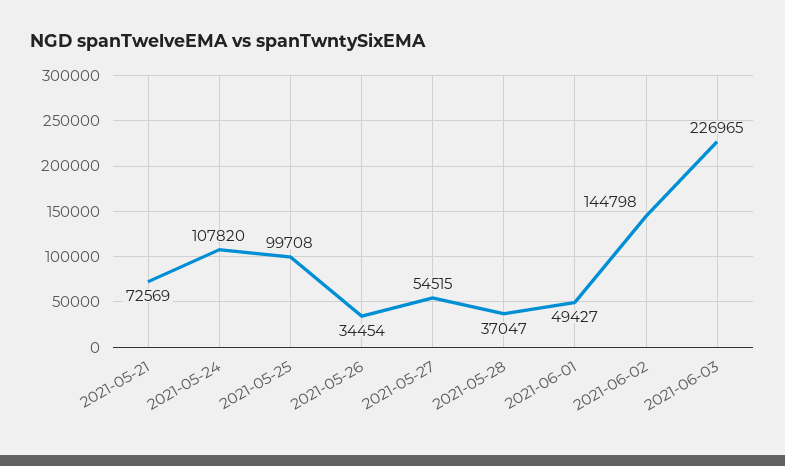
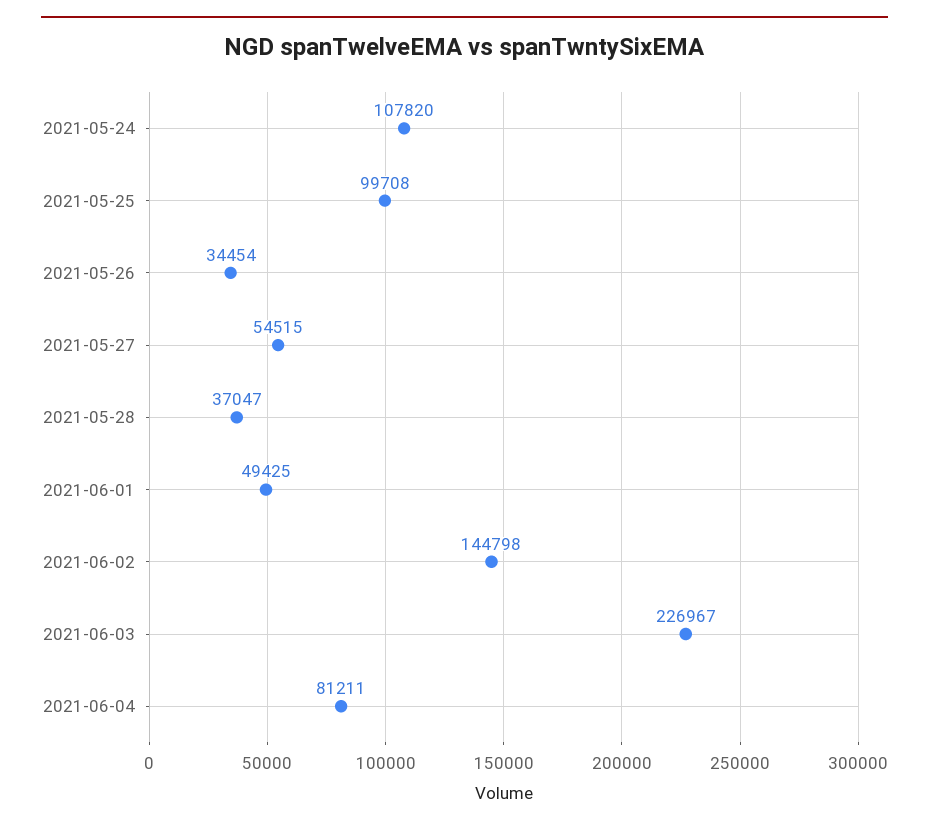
2021-05-21: 72569 -> none
2021-06-01: 49427 -> 49425
2021-06-03: 226965 -> 226967
2021-06-04: none -> 81211

